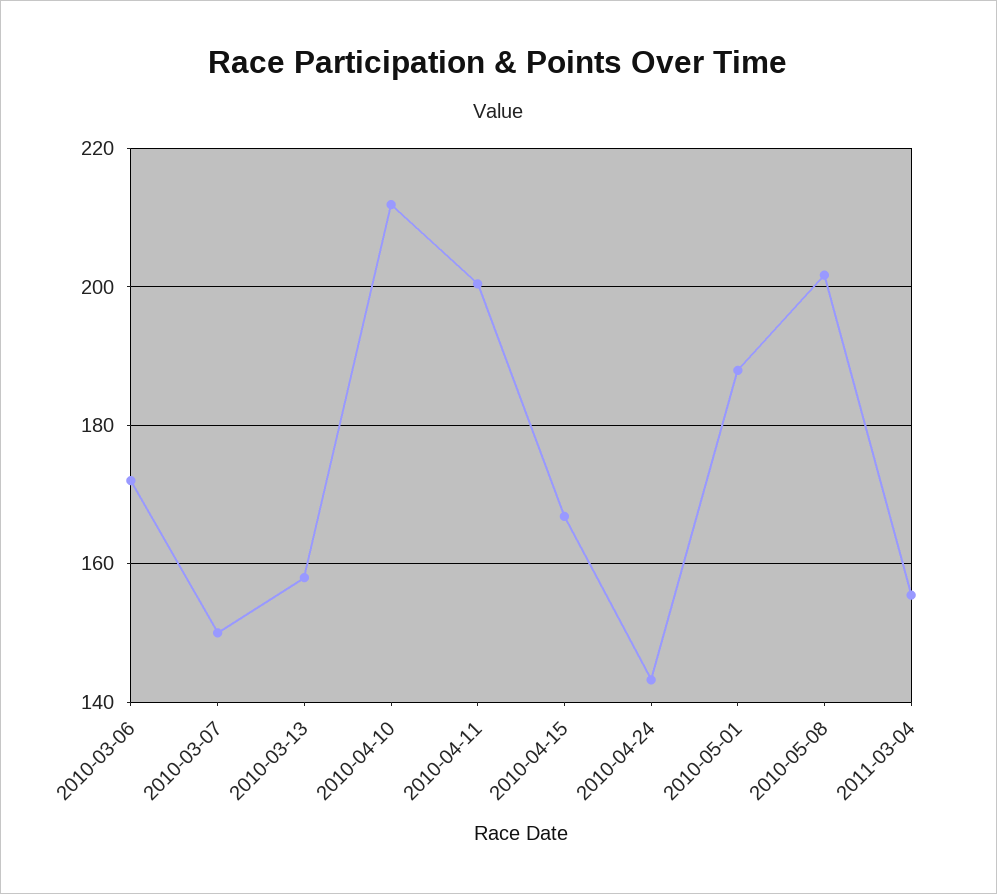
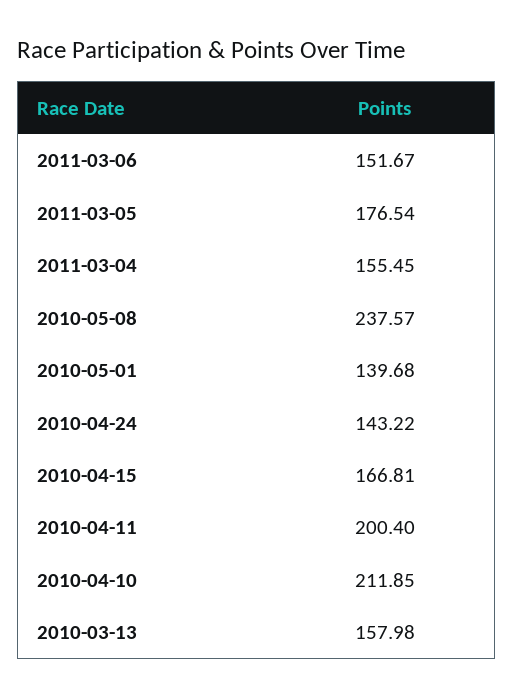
2010-03-06: 172 -> none
2010-03-07: 150 -> none
2010-05-01: 188 -> 139.68
2010-05-08: 202 -> 237.57
2011-03-06: none -> 151.67
2011-03-05: none -> 176.54

